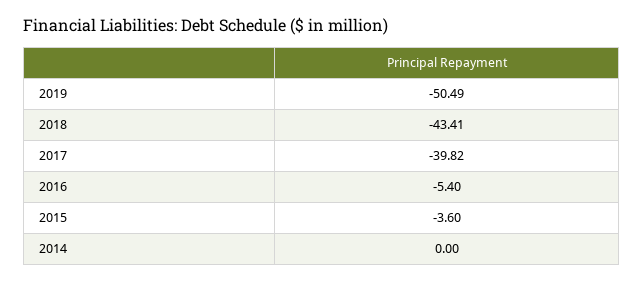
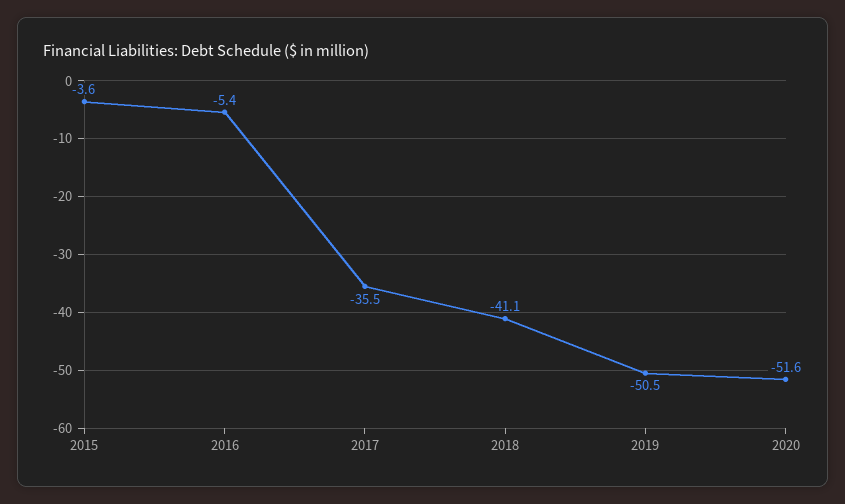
2018: -43.41 -> -41.1
2017: -39.82 -> -35.5
2014: 0 -> none
2020: none -> -51.6

